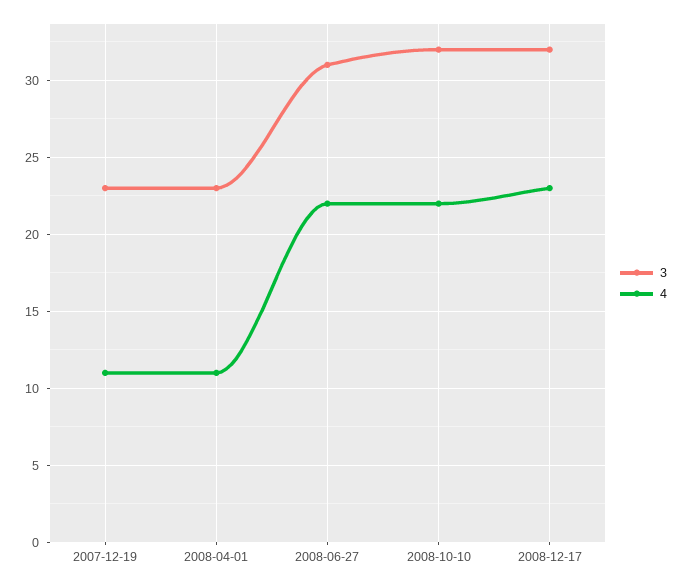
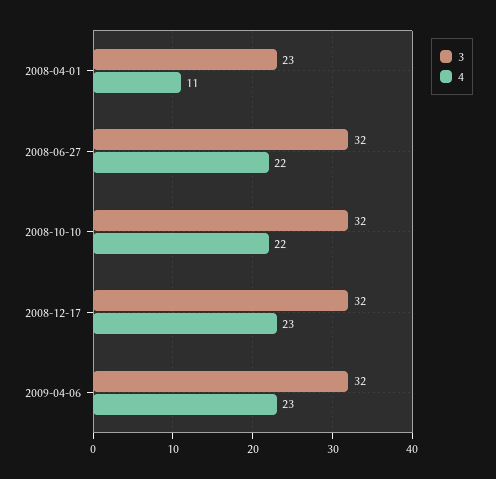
3, 2007-12-19: 23 -> none
4, 2007-12-19: 11 -> none
3, 2008-06-27: 31 -> 32
3, 2009-04-06: none -> 32
4, 2009-04-06: none -> 23

